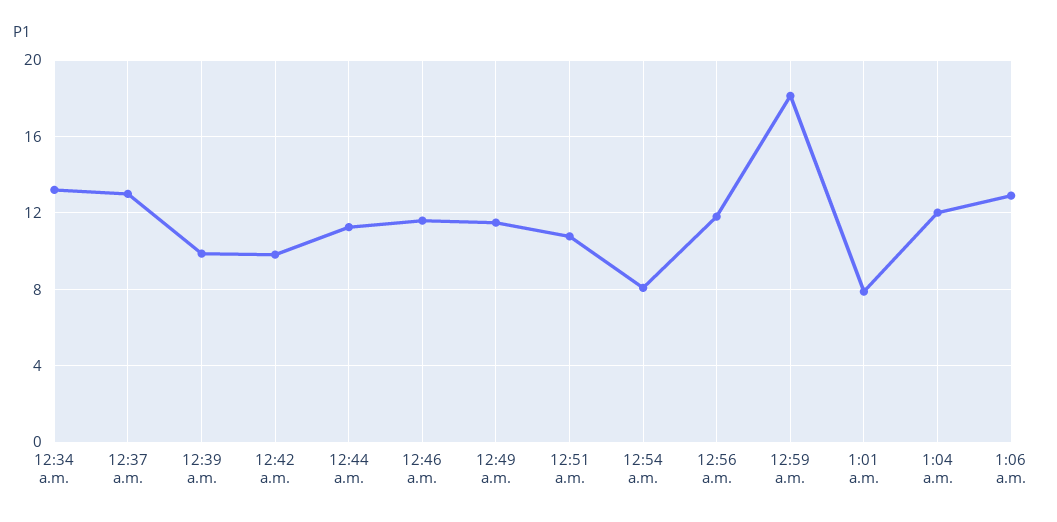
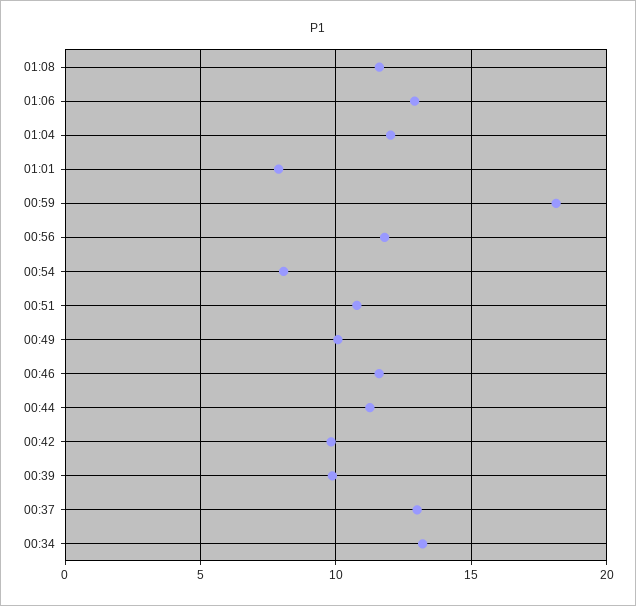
12:49 a.m.: 11.5 -> 10
01:08: none -> 11.5

